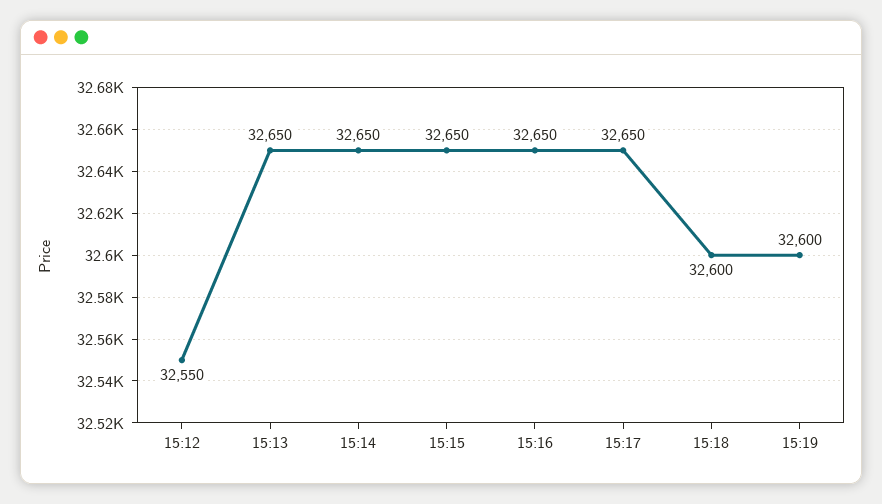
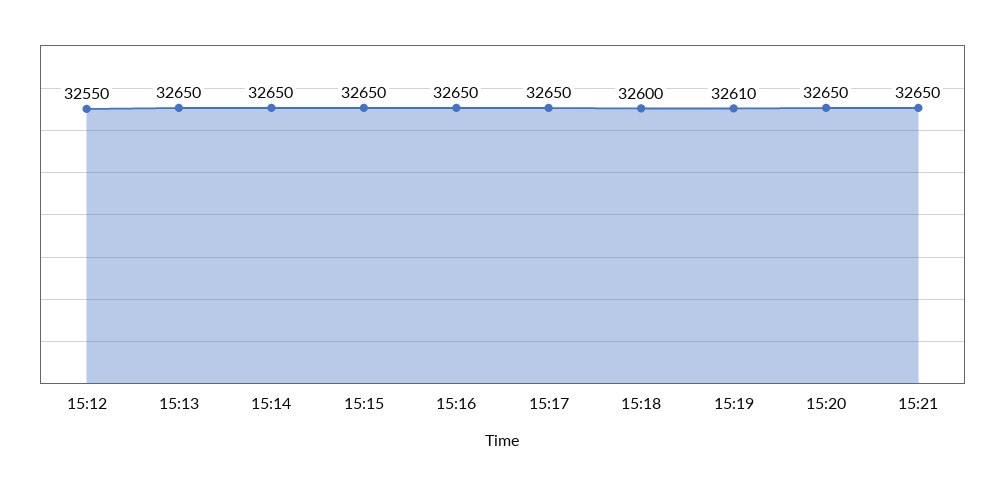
15:19: 32600 -> 32610
15:20: none -> 32650
15:21: none -> 32650

